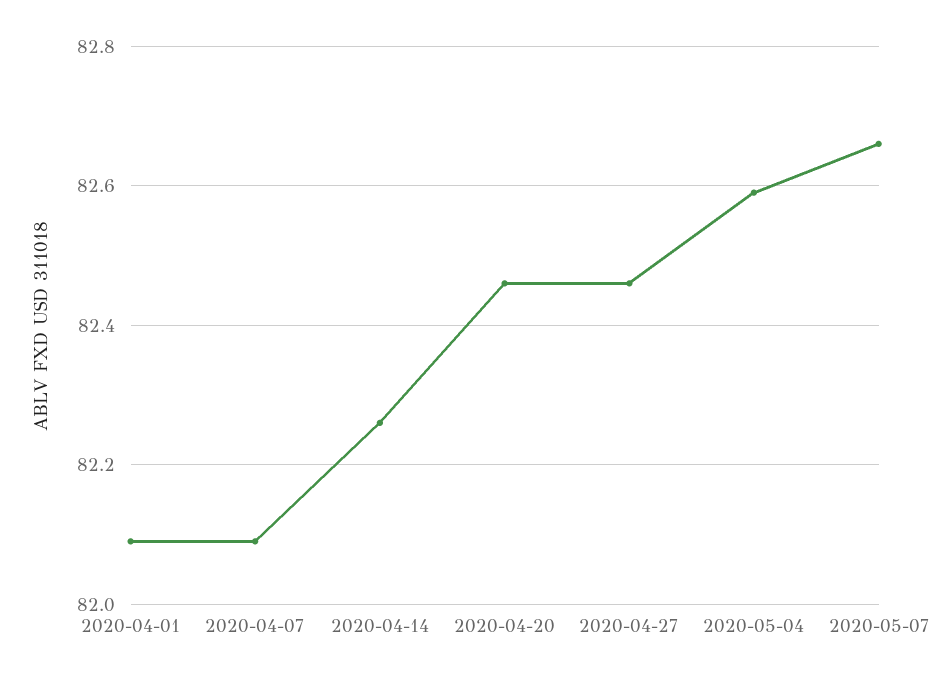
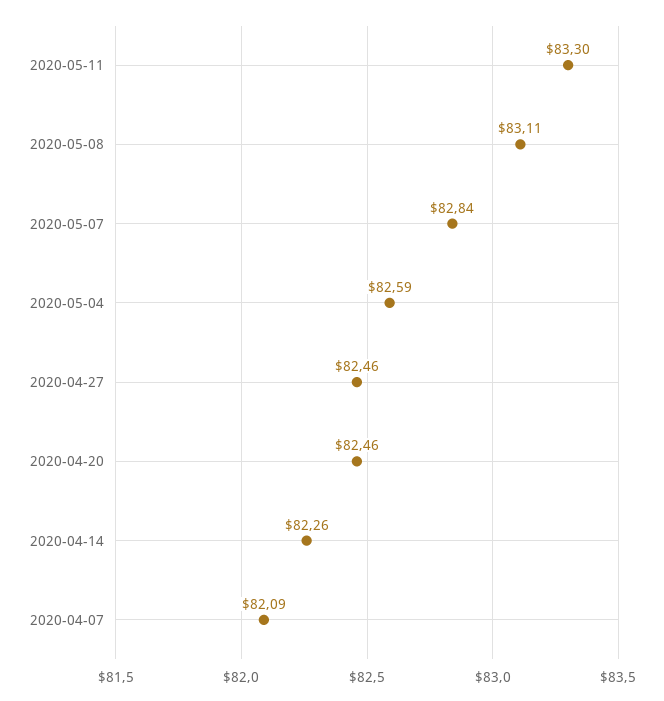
2020-04-01: 82.1 -> none
2020-05-07: 82.65 -> 82.84
2020-05-11: none -> 83.3
2020-05-08: none -> 83.11

